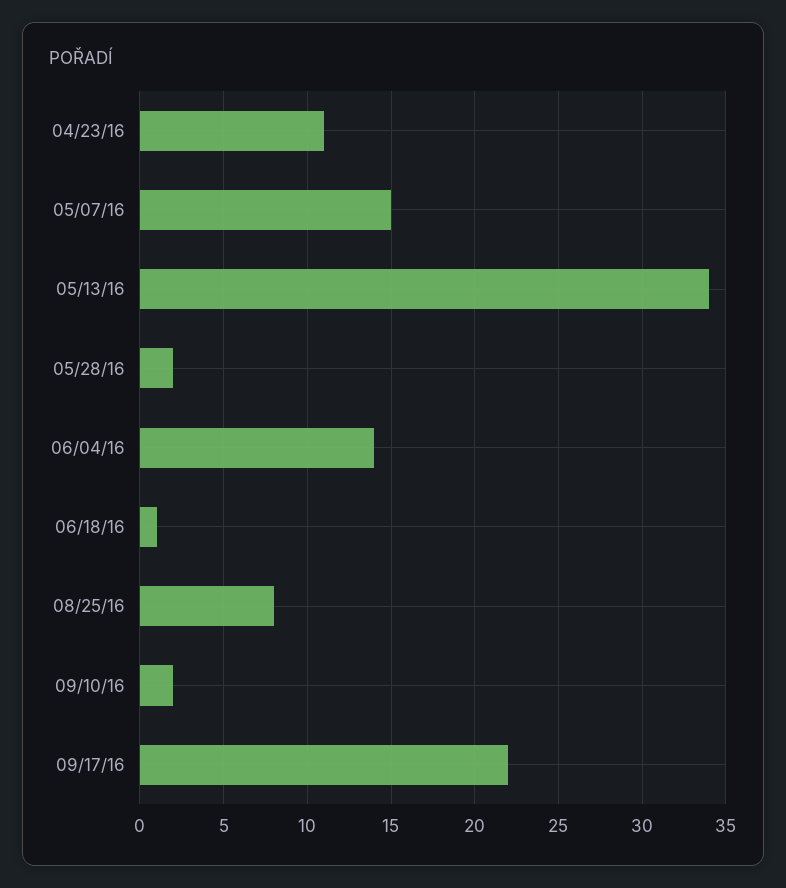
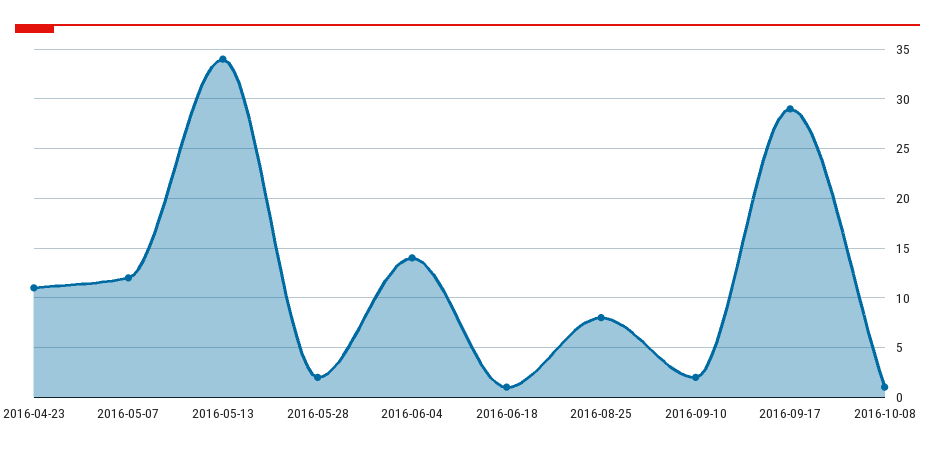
05/07/16: 15 -> 12
09/17/16: 22 -> 29
2016-10-08: none -> 1

